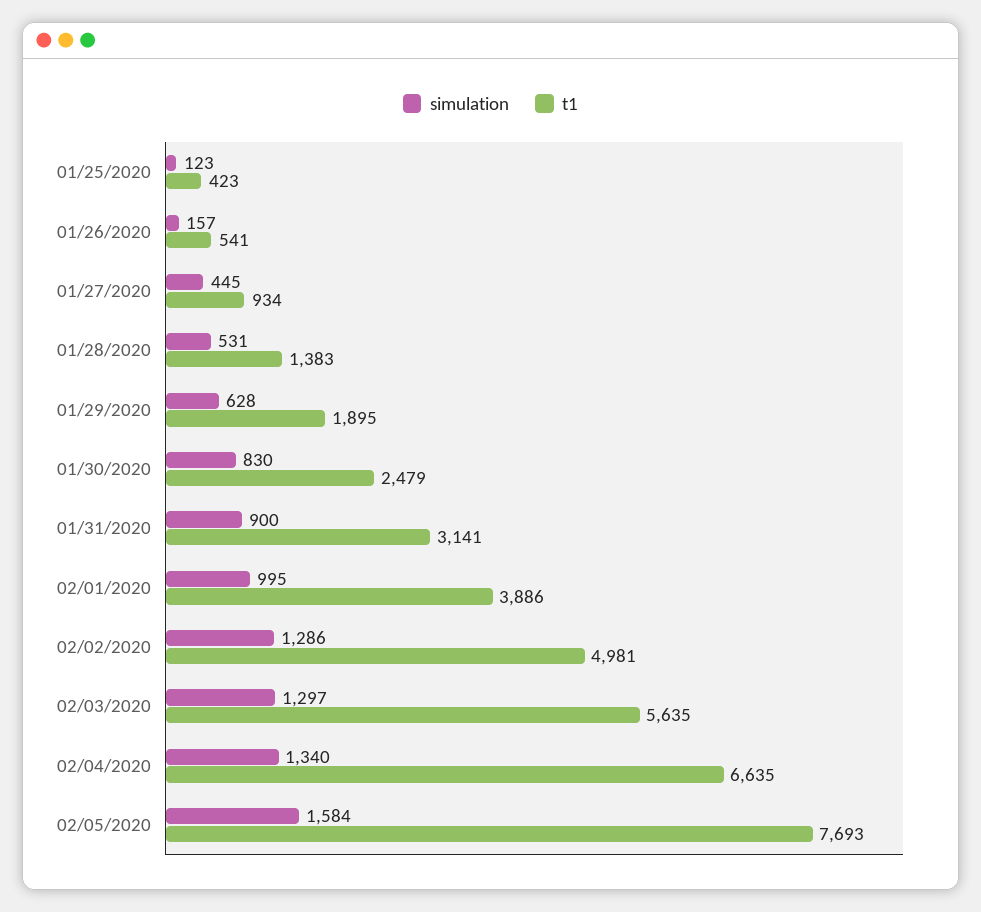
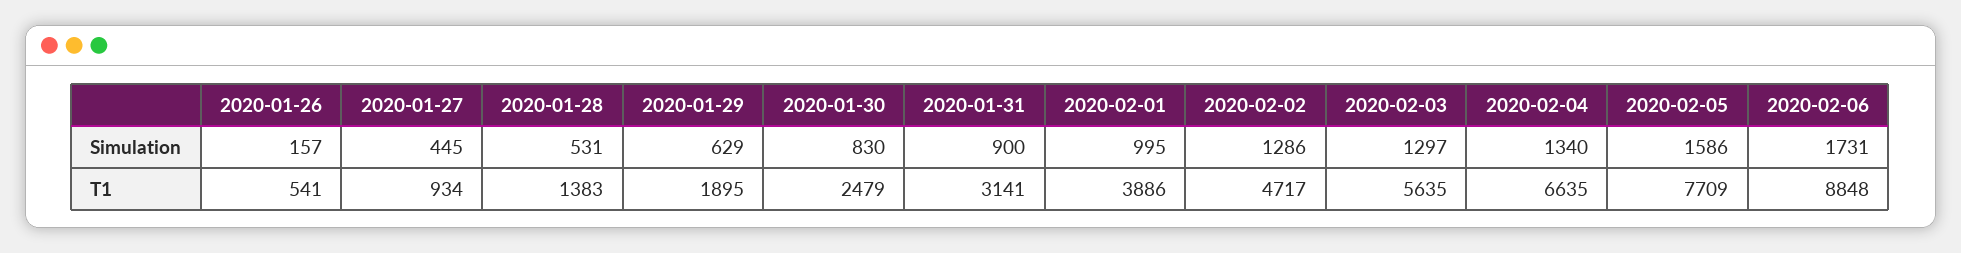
simulation, 01/25/2020: 123 -> none
t1, 01/25/2020: 423 -> none
simulation, 01/29/2020: 628 -> 629
t1, 02/02/2020: 4981 -> 4717
simulation, 02/05/2020: 1584 -> 1586
t1, 02/05/2020: 7693 -> 7709
simulation, 2020-02-06: none -> 1731
t1, 2020-02-06: none -> 8848

